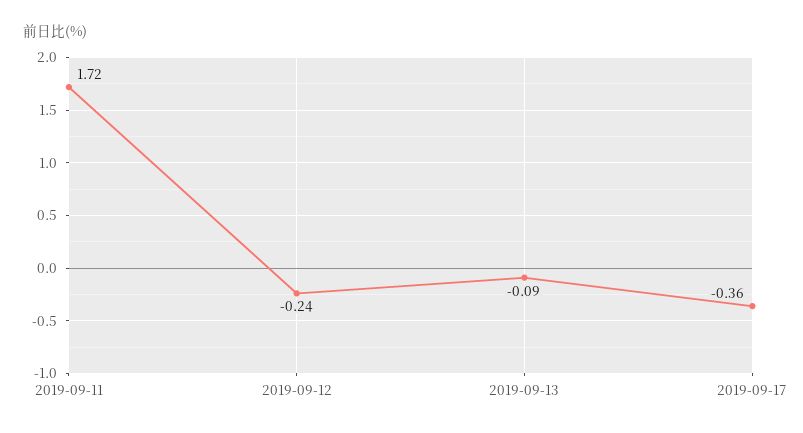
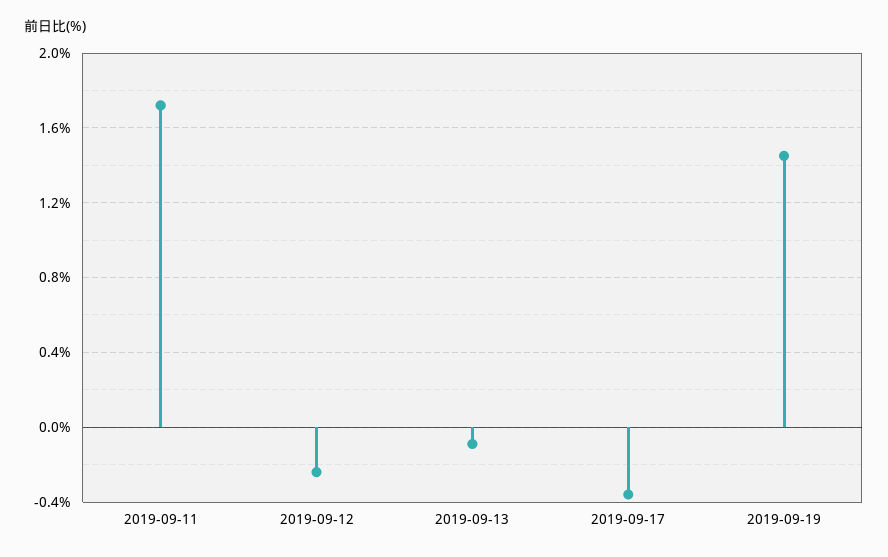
2019-09-19: none -> 1.45

